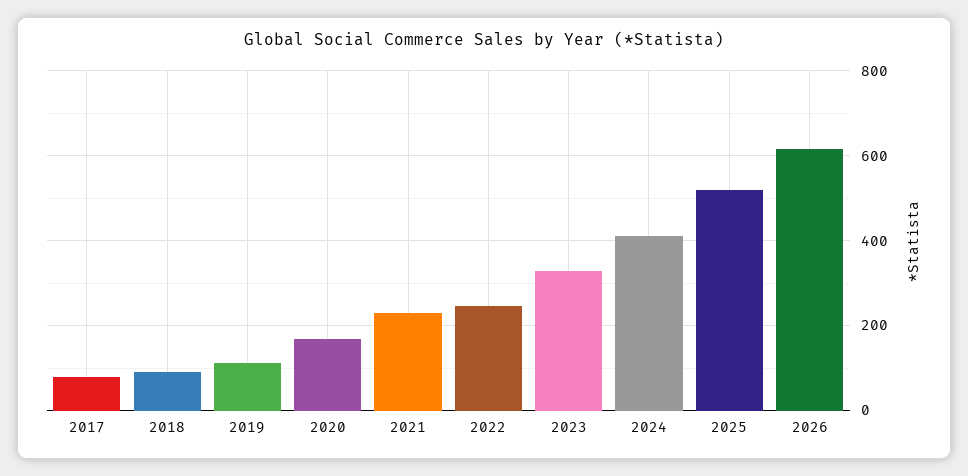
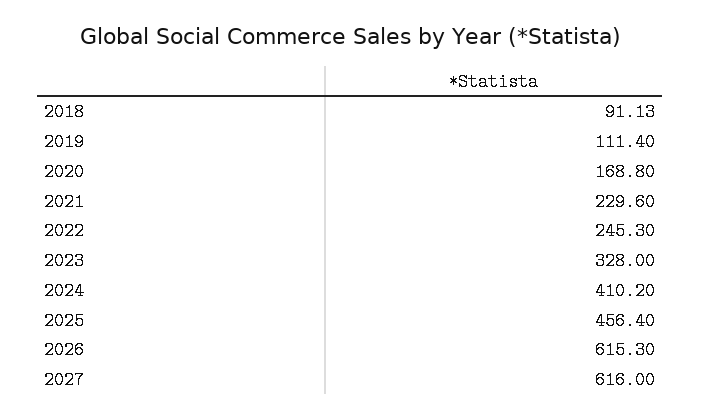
2017: 80 -> none
2025: 520 -> 456.4
2027: none -> 616

